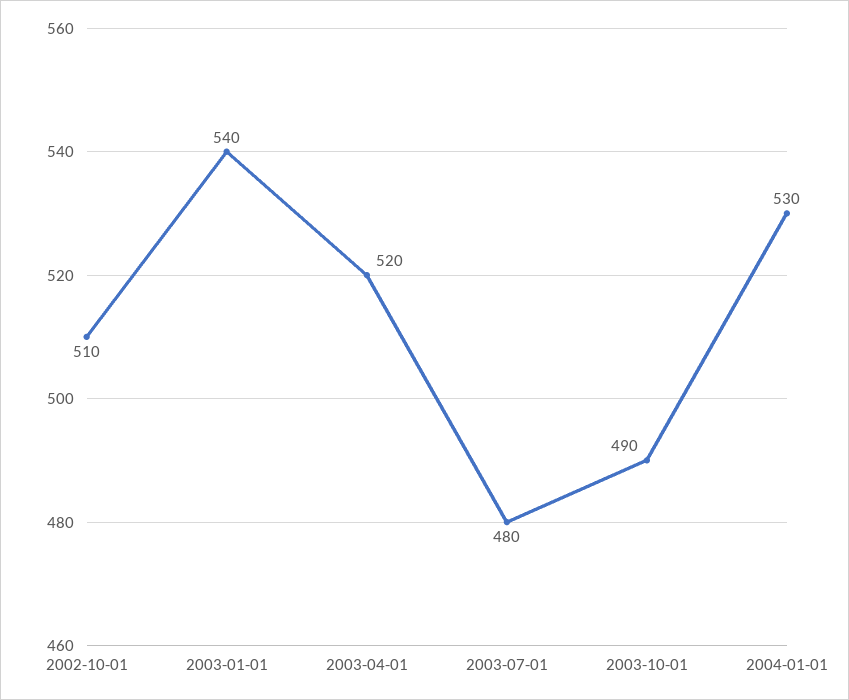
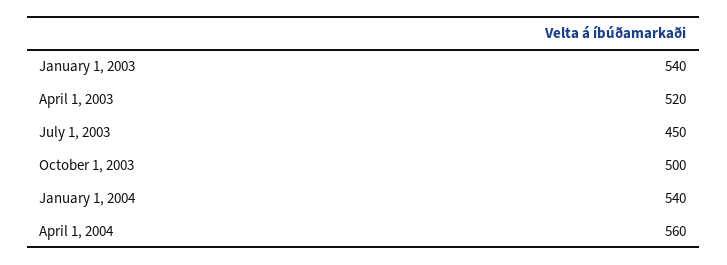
2002-10-01: 510 -> none
2003-07-01: 480 -> 450
2003-10-01: 490 -> 500
2004-01-01: 530 -> 540
April 1, 2004: none -> 560

